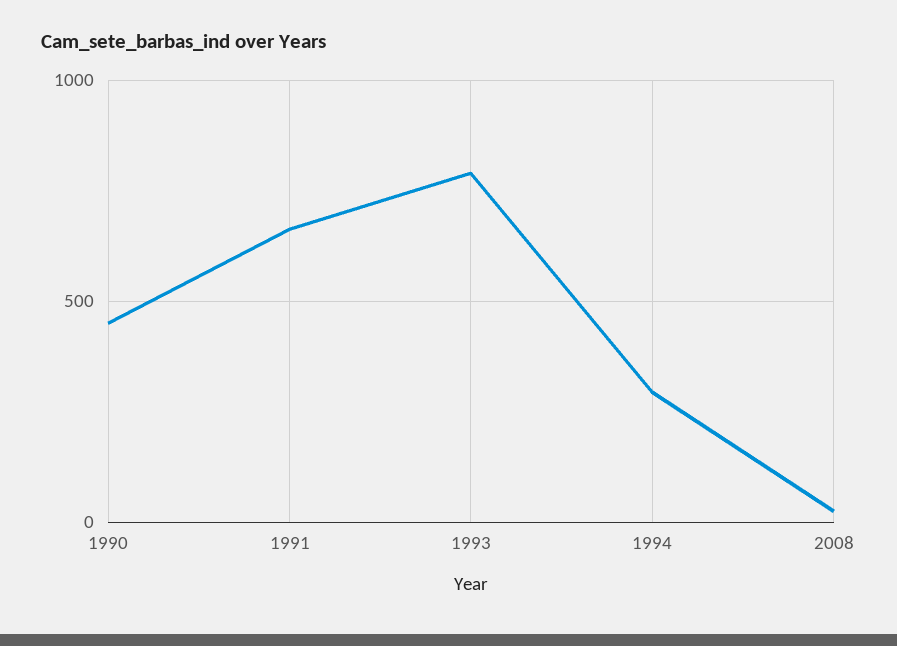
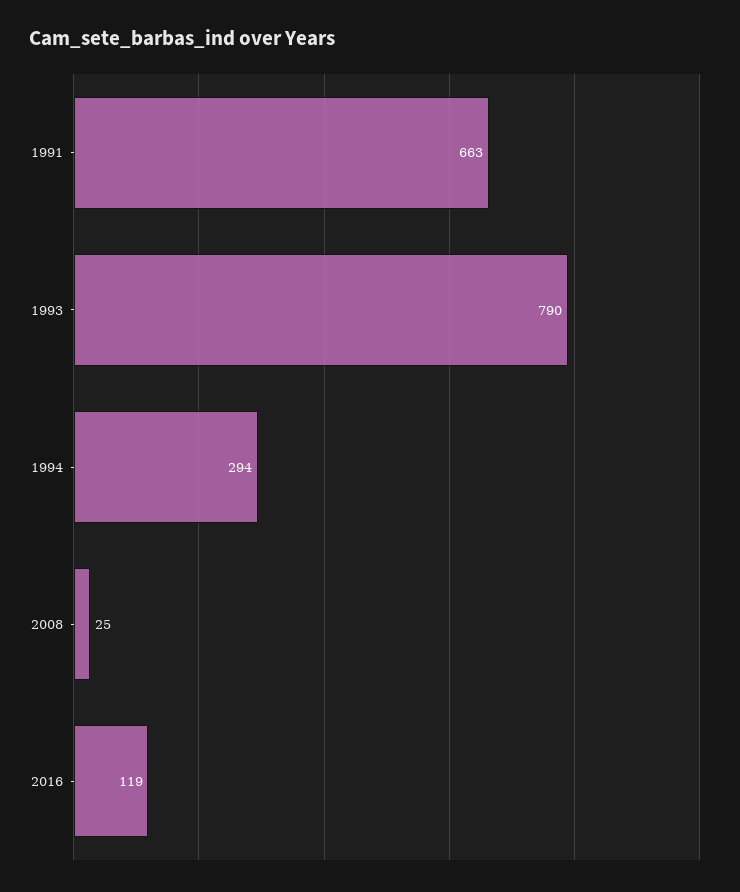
1990: 450 -> none
2016: none -> 119

